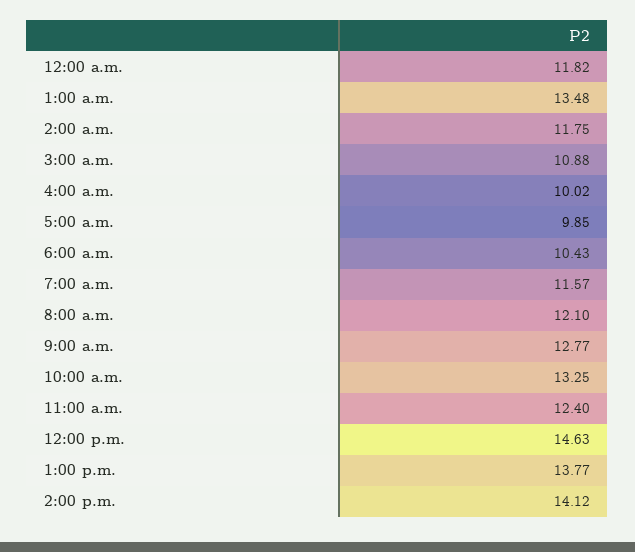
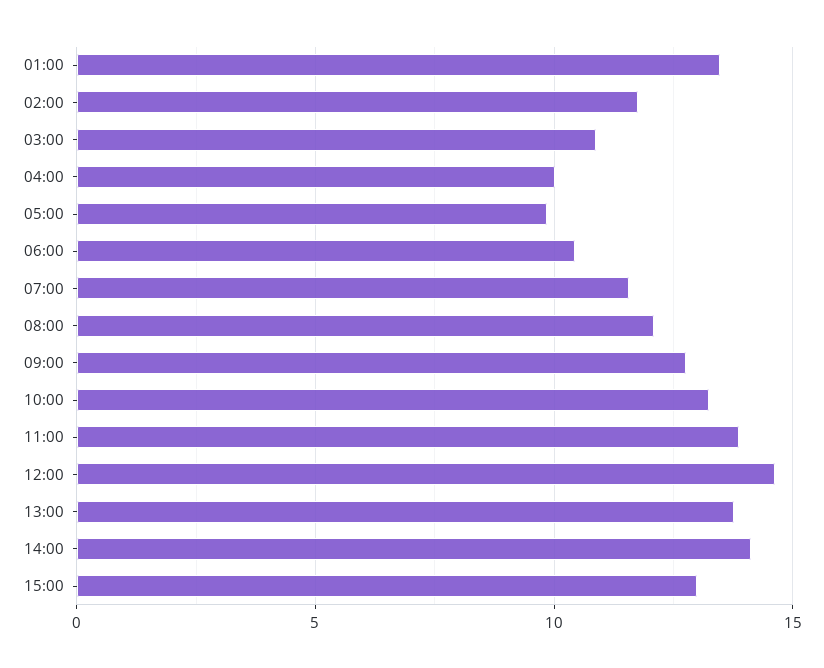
12:00 a.m.: 11.82 -> none
11:00 a.m.: 12.4 -> 14
15:00: none -> 13

